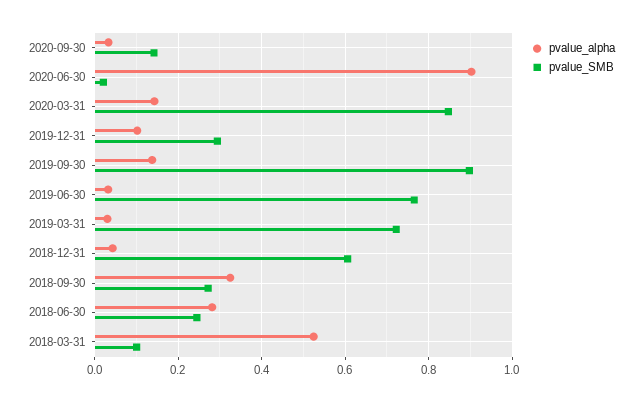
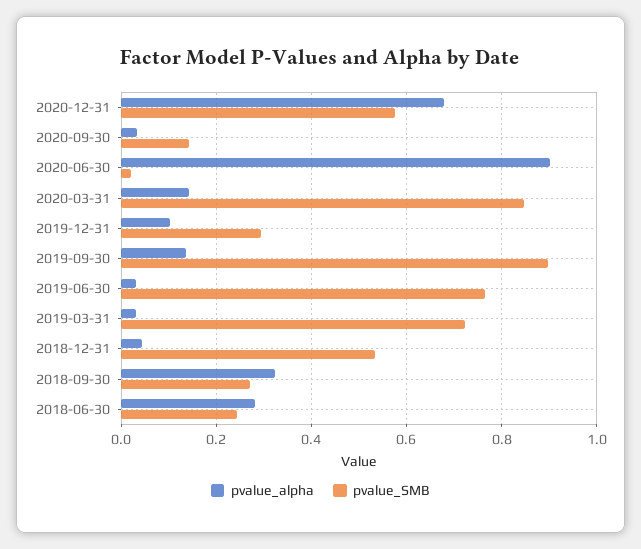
pvalue_SMB, 2018-12-31: 0.6 -> 0.54
pvalue_alpha, 2018-03-31: 0.52 -> none
pvalue_SMB, 2018-03-31: 0.1 -> none
pvalue_alpha, 2020-12-31: none -> 0.68
pvalue_SMB, 2020-12-31: none -> 0.58

